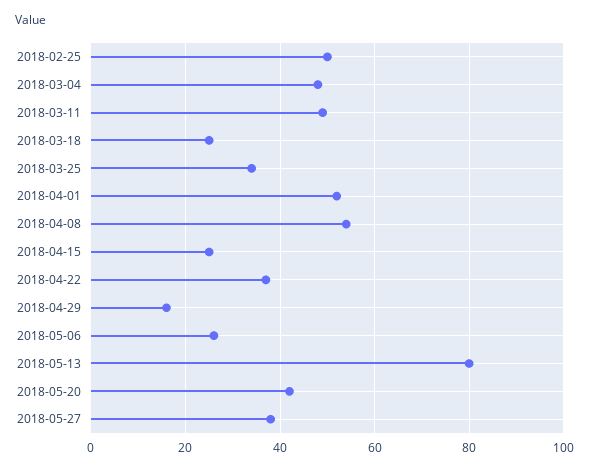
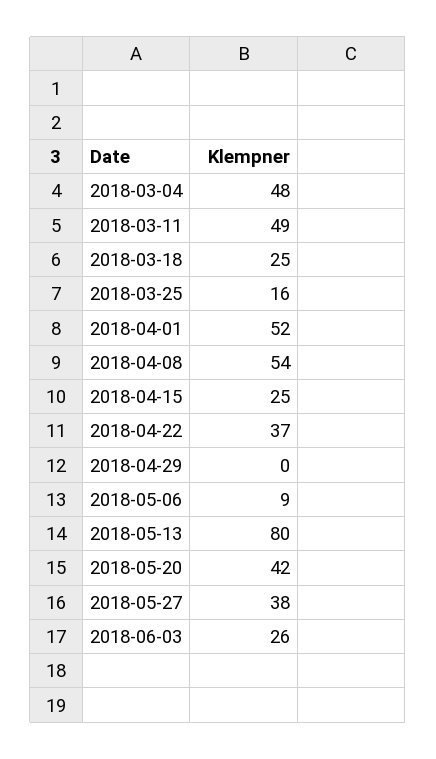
2018-02-25: 50 -> none
2018-03-25: 35 -> 16
2018-04-29: 15 -> 0
2018-05-06: 25 -> 9
2018-06-03: none -> 26

